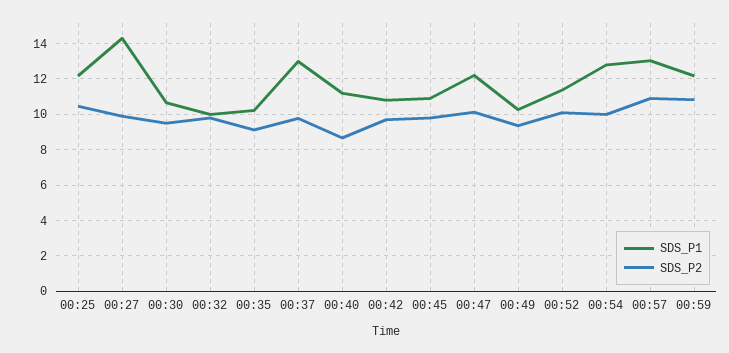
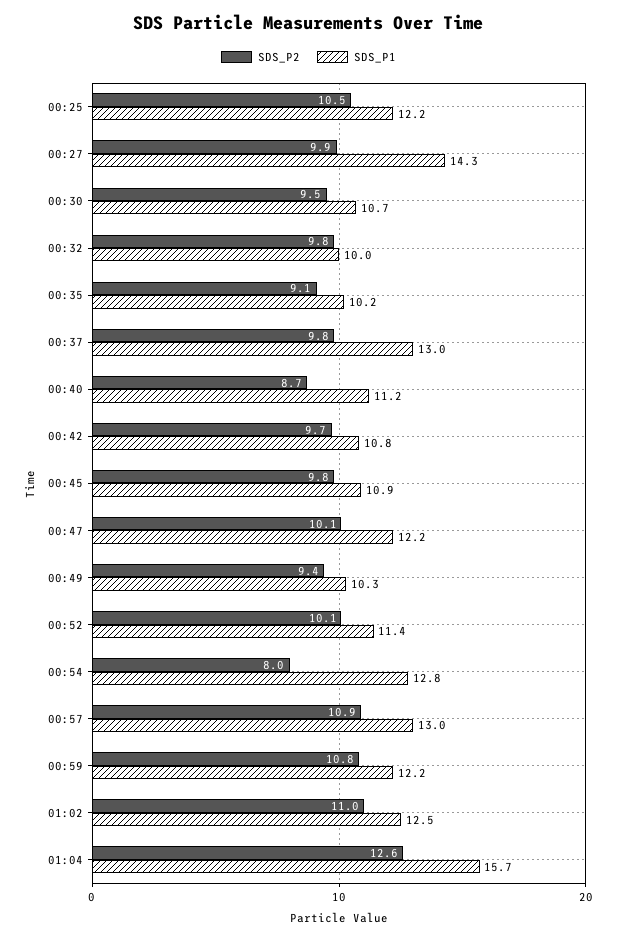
SDS_P2, 00:54: 10 -> 8
SDS_P2, 01:02: none -> 11
SDS_P1, 01:02: none -> 12.5
SDS_P2, 01:04: none -> 12.6
SDS_P1, 01:04: none -> 15.7

